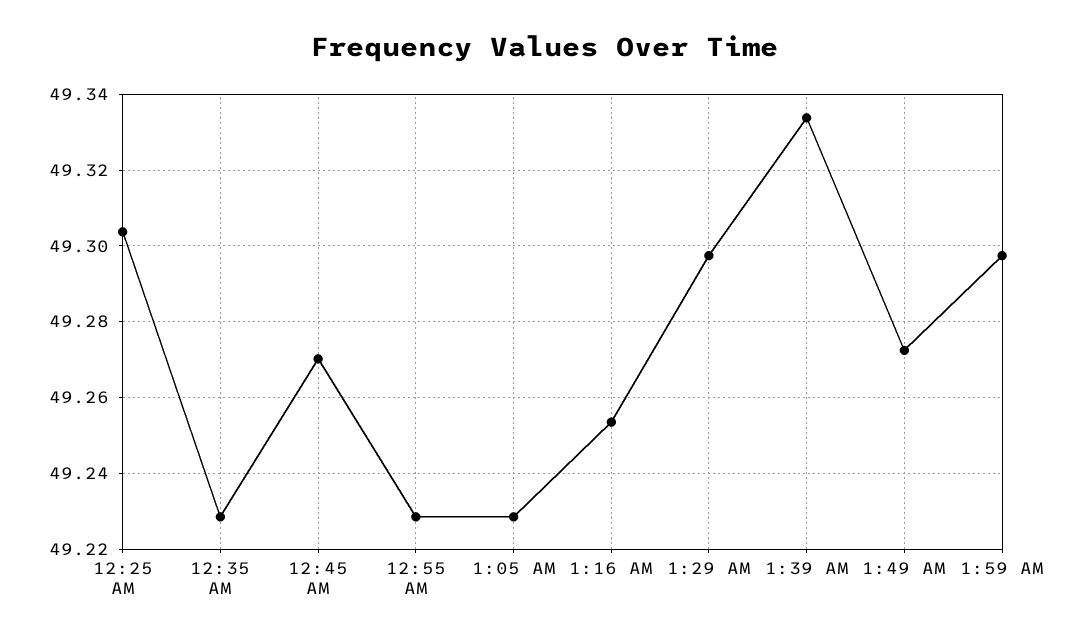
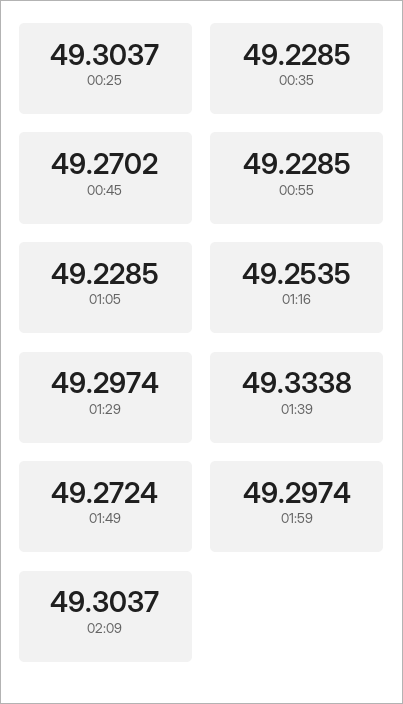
02:09: none -> 49.3037

